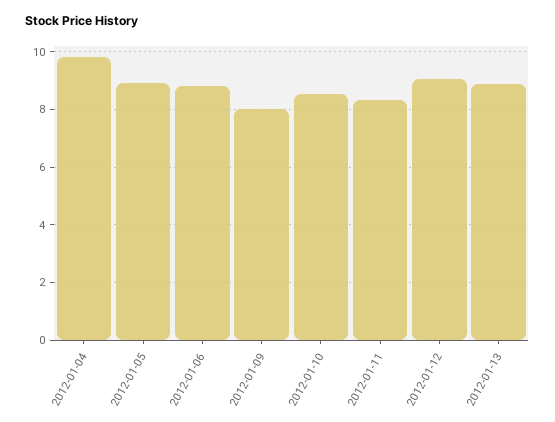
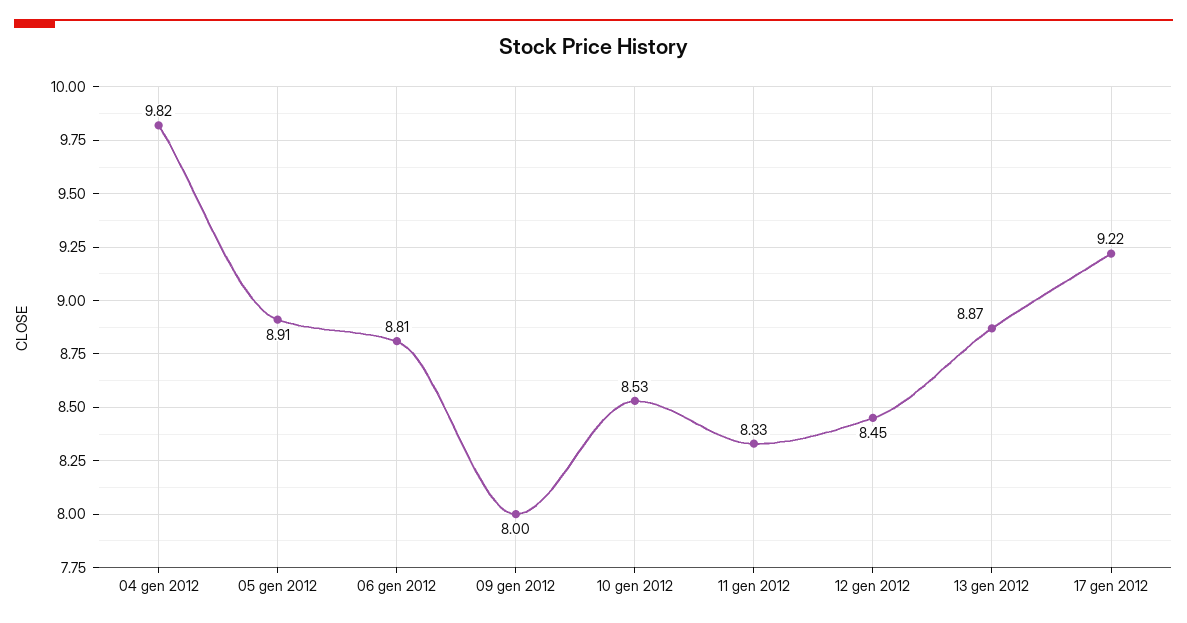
2012-01-12: 9 -> 8.45
17 gen 2012: none -> 9.22

